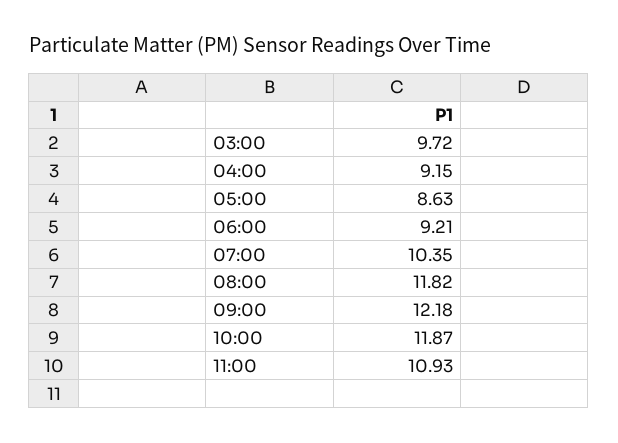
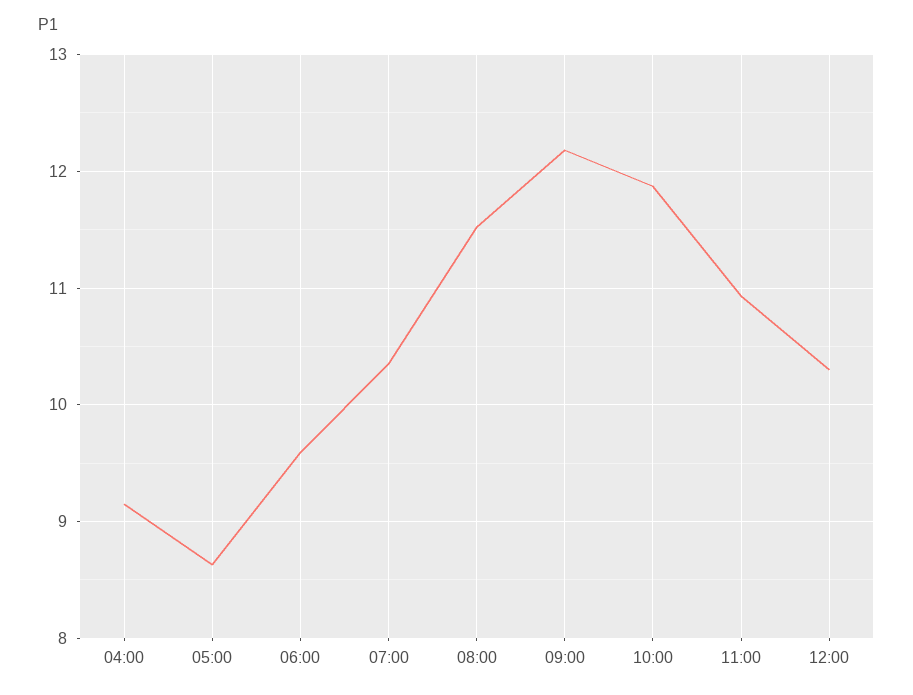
03:00: 9.72 -> none
06:00: 9.21 -> 9.6
08:00: 11.82 -> 11.5
12:00: none -> 10.3

